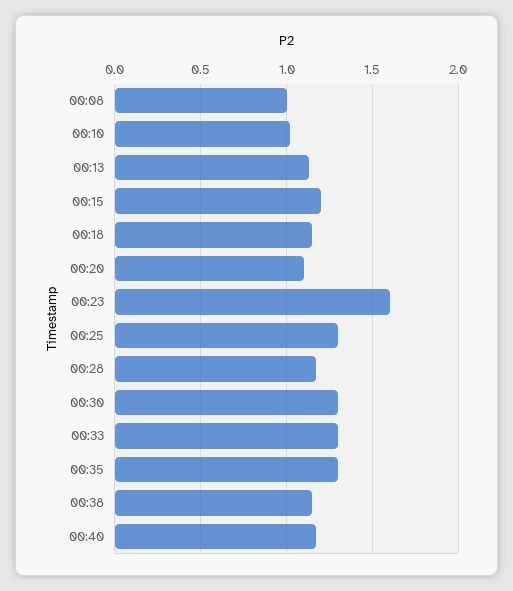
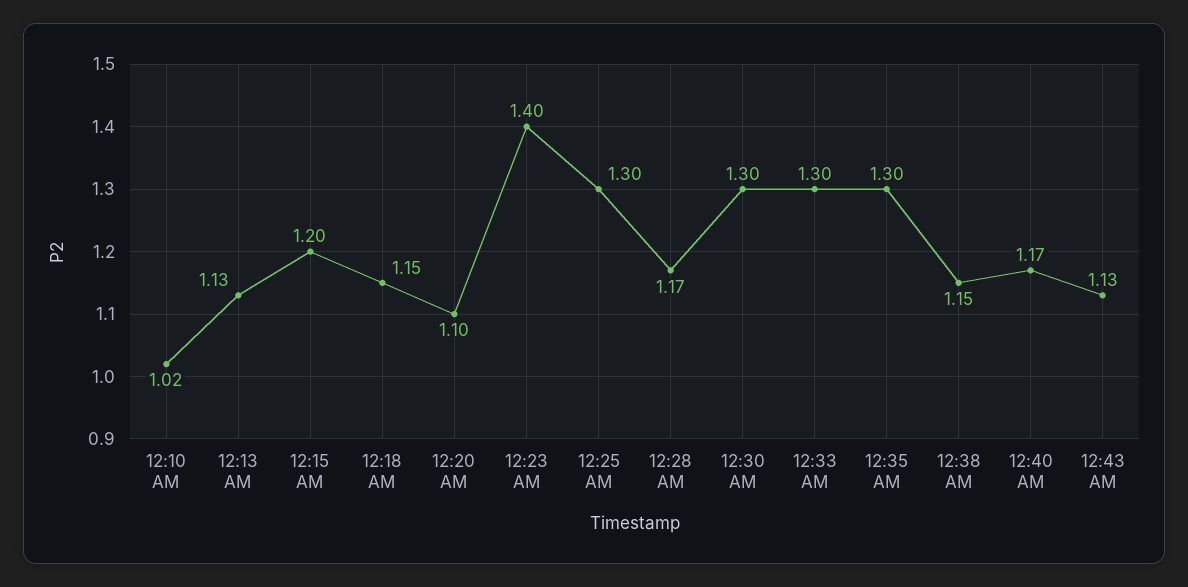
00:08: 1 -> none
00:23: 1.6 -> 1.4
12:43 AM: none -> 1.13

